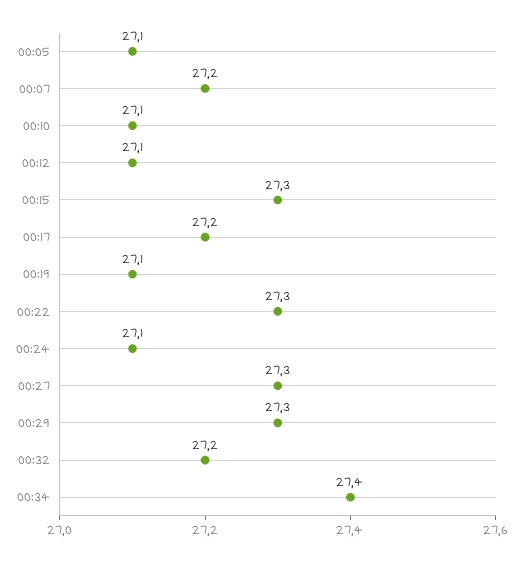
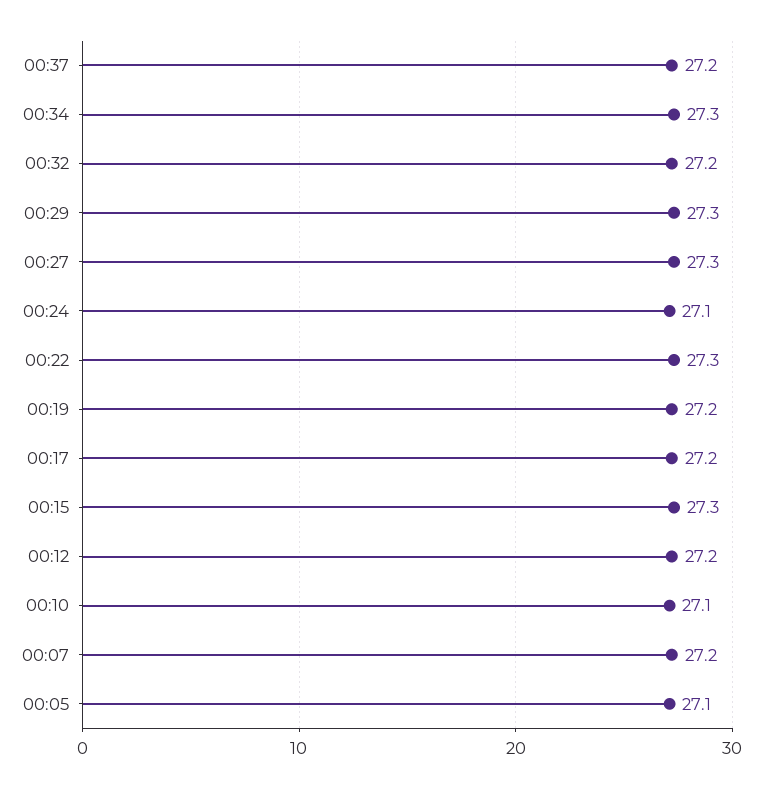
00:12: 27.1 -> 27.2
00:19: 27.1 -> 27.2
00:34: 27.4 -> 27.3
00:37: none -> 27.2

